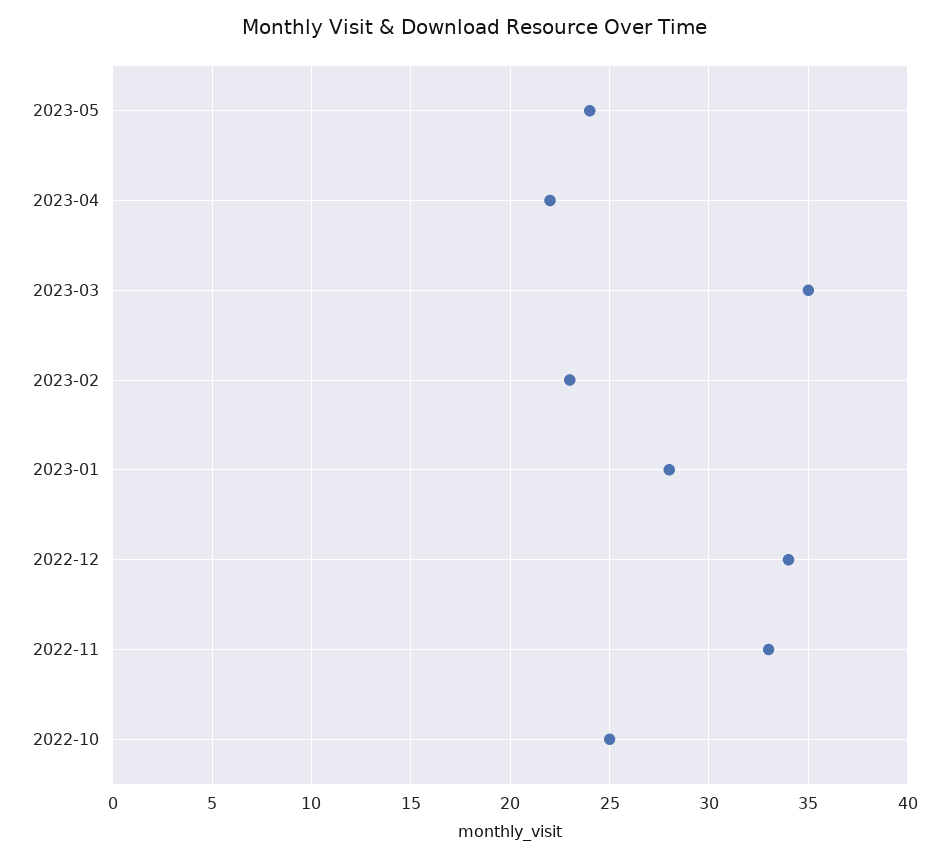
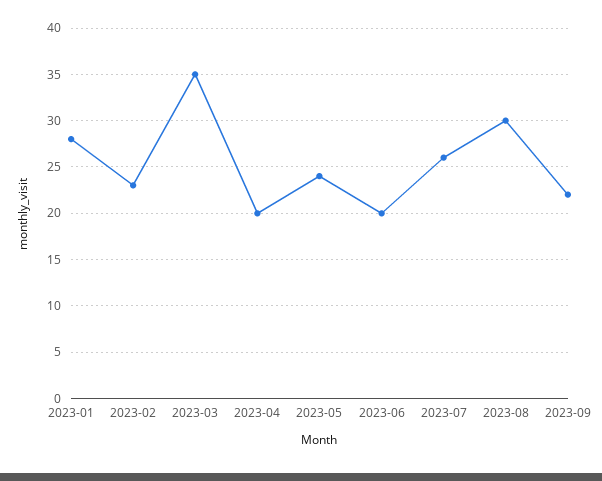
2023-04: 22 -> 20
2022-12: 34 -> none
2022-11: 33 -> none
2022-10: 25 -> none
2023-06: none -> 20
2023-07: none -> 26
2023-08: none -> 30
2023-09: none -> 22

